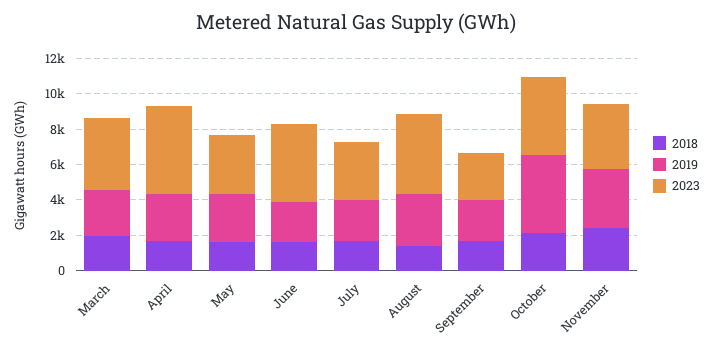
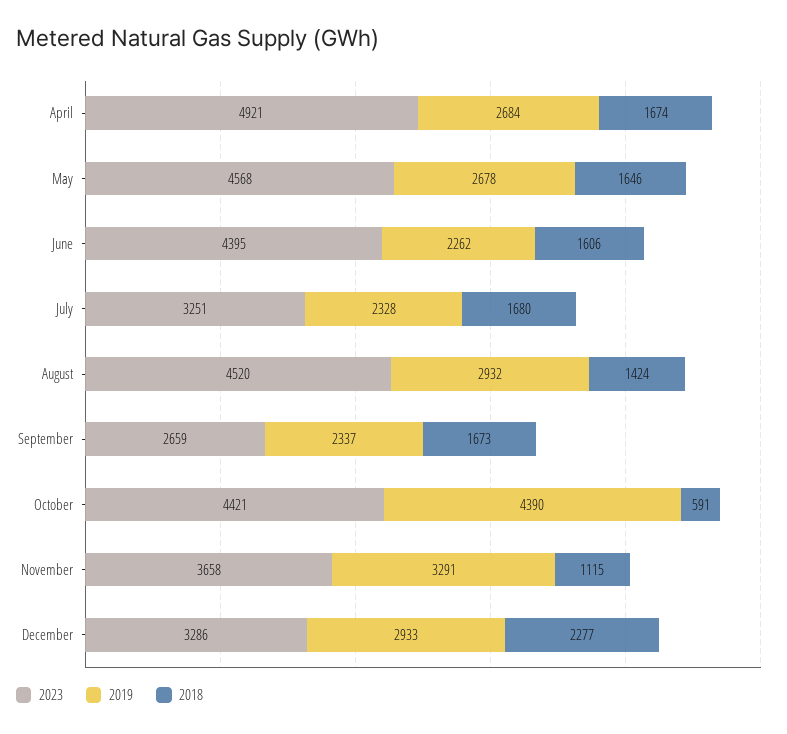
2018, March: 2000 -> none
2019, March: 2500 -> none
2023, March: 4000 -> none
2023, May: 3500 -> 4568
2018, October: 2000 -> 591
2018, November: 2500 -> 1115
2023, December: none -> 3286
2019, December: none -> 2933
2018, December: none -> 2277

